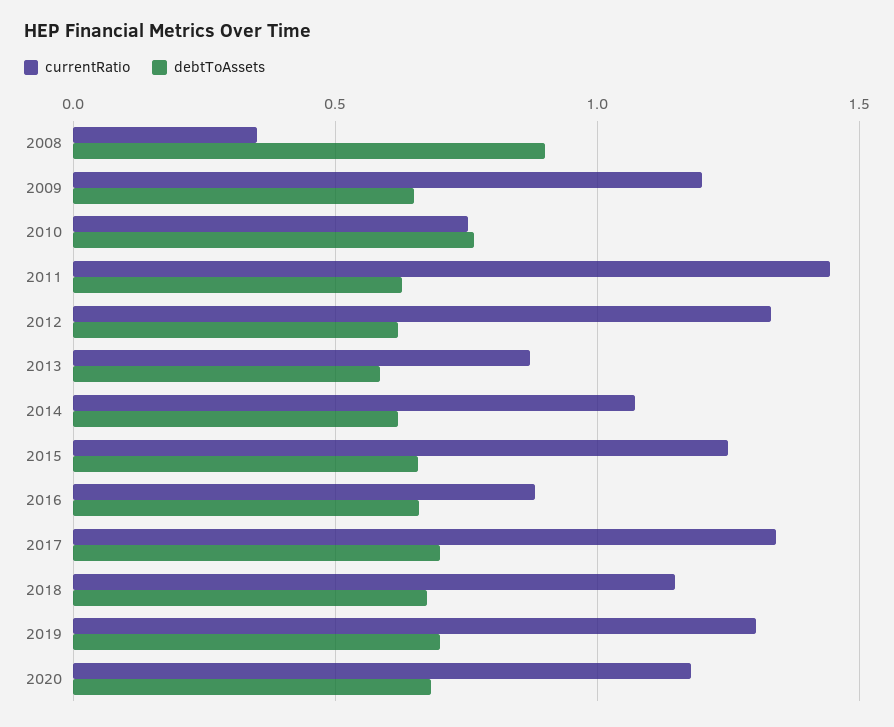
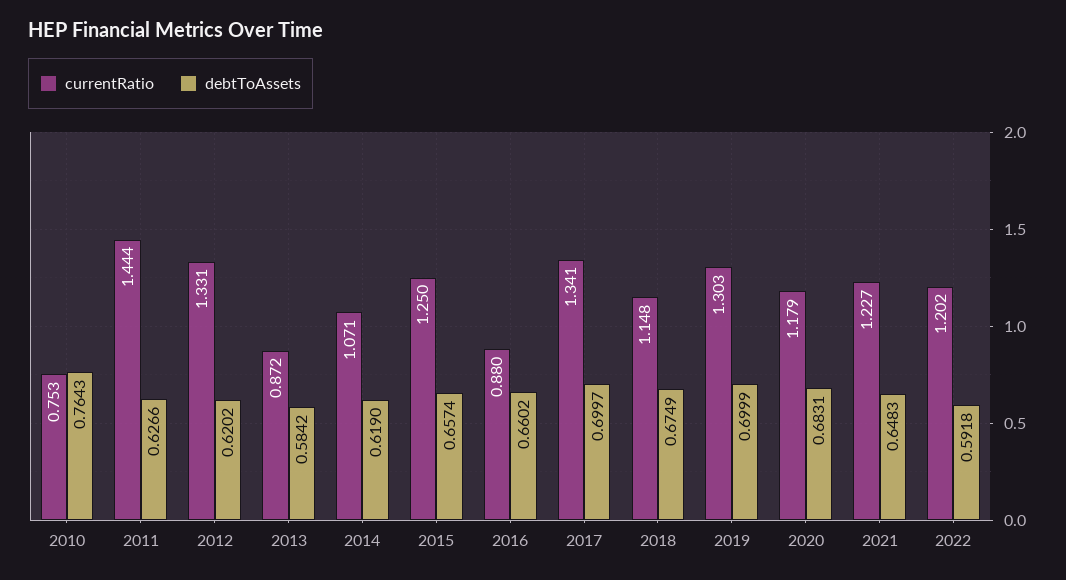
currentRatio, 2008: 0.35 -> none
debtToAssets, 2008: 0.9 -> none
currentRatio, 2009: 1.2 -> none
debtToAssets, 2009: 0.65 -> none
currentRatio, 2021: none -> 1.227
debtToAssets, 2021: none -> 0.6483
currentRatio, 2022: none -> 1.202
debtToAssets, 2022: none -> 0.5918

